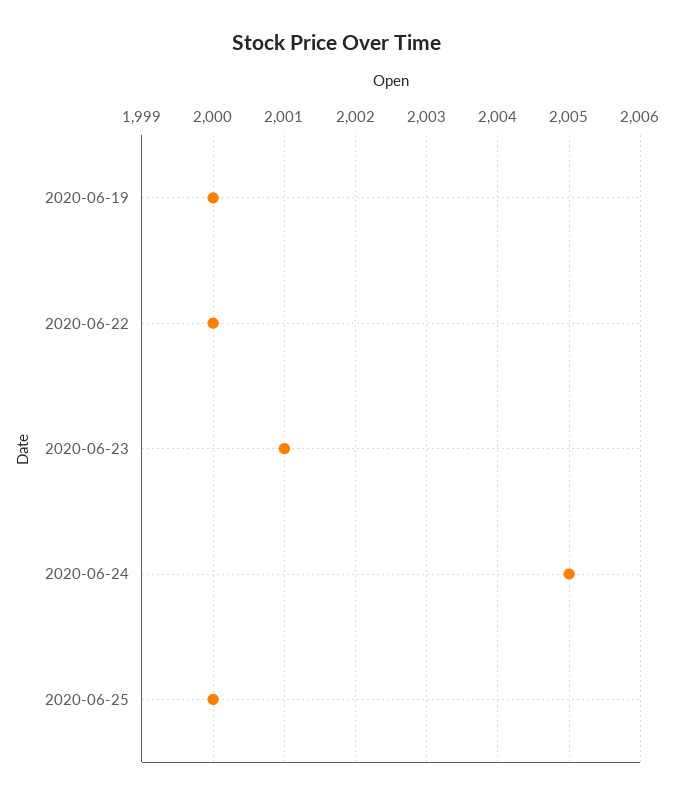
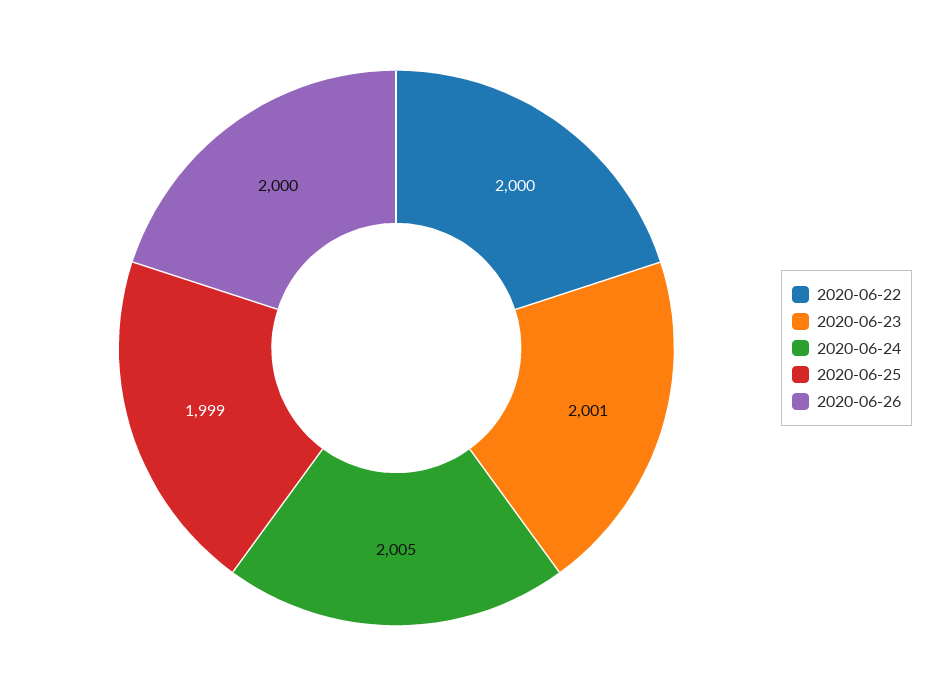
2020-06-19: 2000 -> none
2020-06-25: 2000 -> 1999
2020-06-26: none -> 2000

